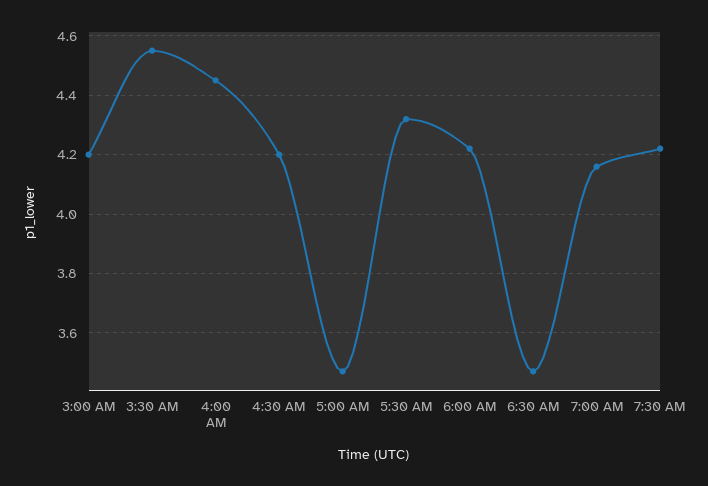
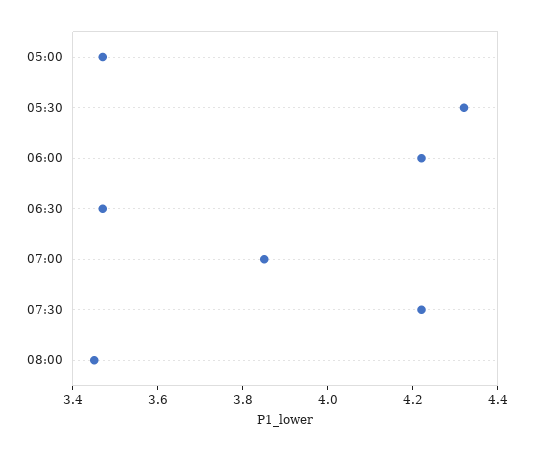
3:00 AM: 4.2 -> none
3:30 AM: 4.55 -> none
4:00 AM: 4.45 -> none
4:30 AM: 4.2 -> none
7:00 AM: 4.15 -> 3.85
08:00: none -> 3.45

